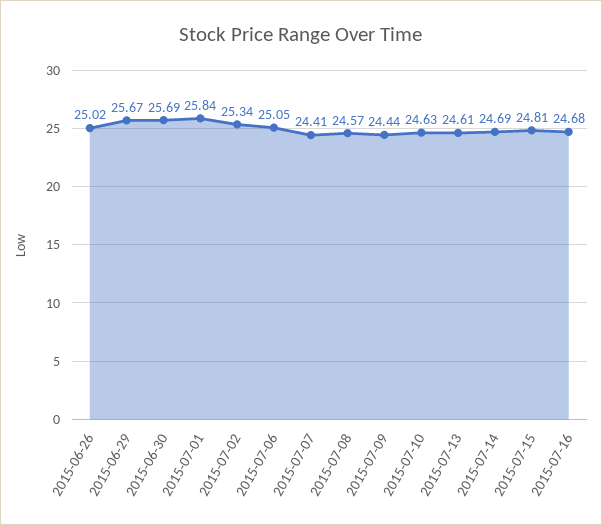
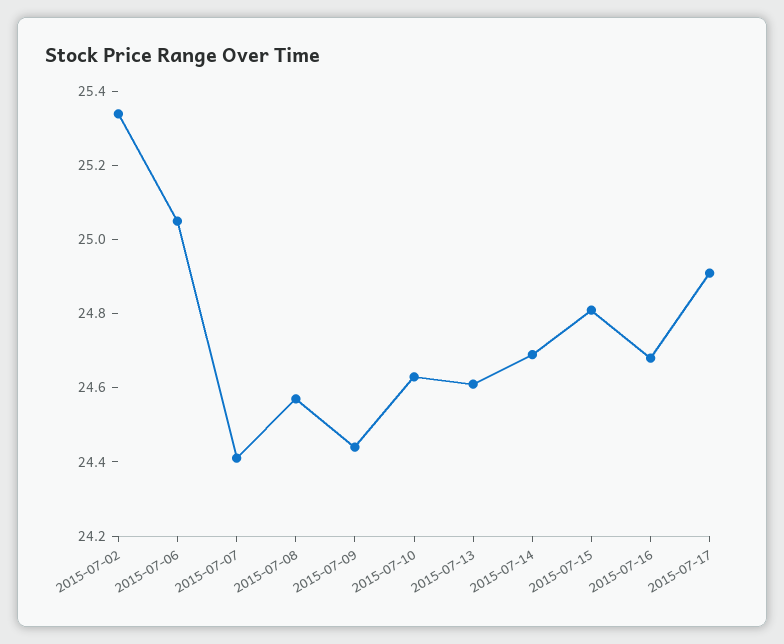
2015-06-26: 25.02 -> none
2015-06-29: 25.67 -> none
2015-06-30: 25.69 -> none
2015-07-01: 25.84 -> none
2015-07-17: none -> 24.9

